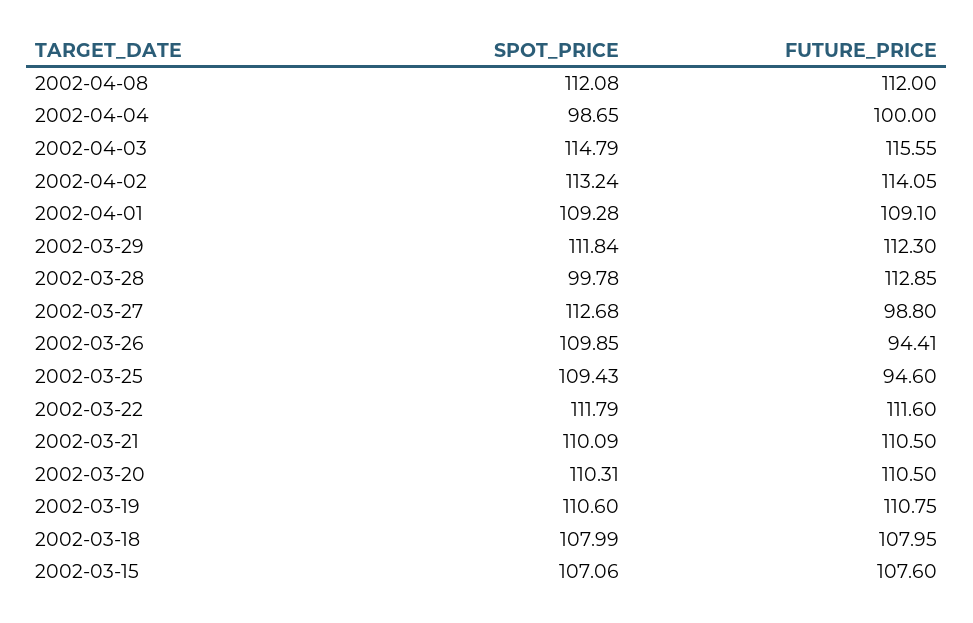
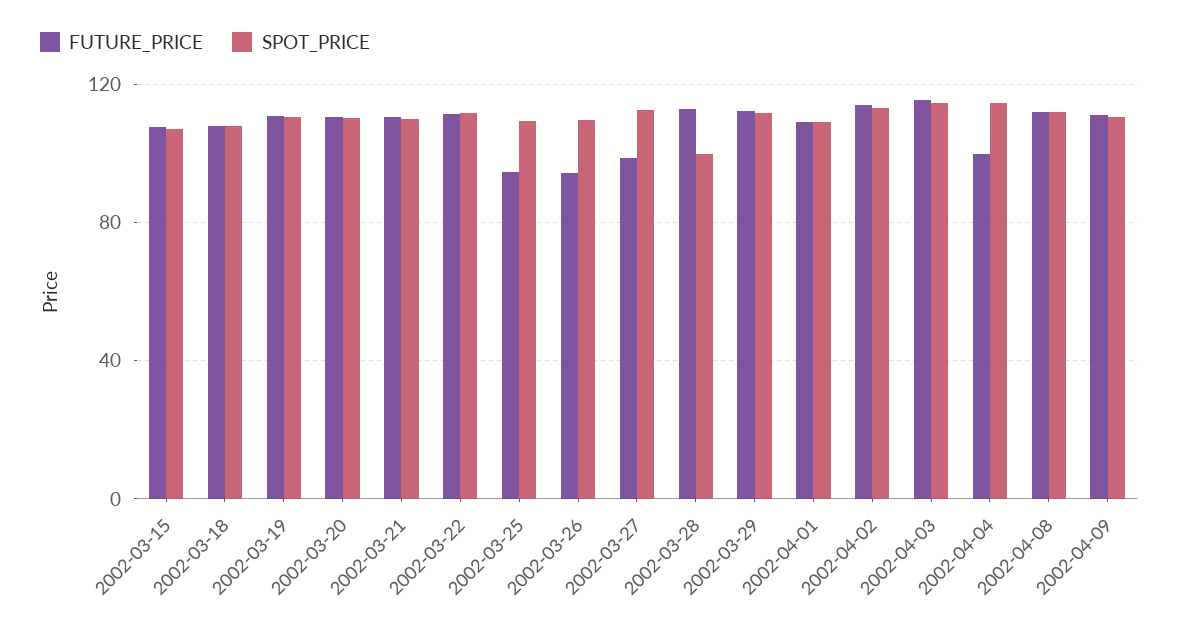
SPOT_PRICE, 2002-04-04: 98.65 -> 115
FUTURE_PRICE, 2002-04-09: none -> 110
SPOT_PRICE, 2002-04-09: none -> 110

